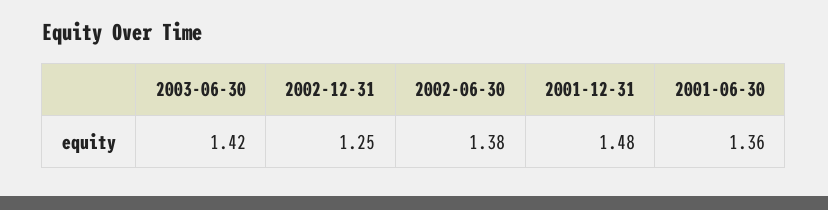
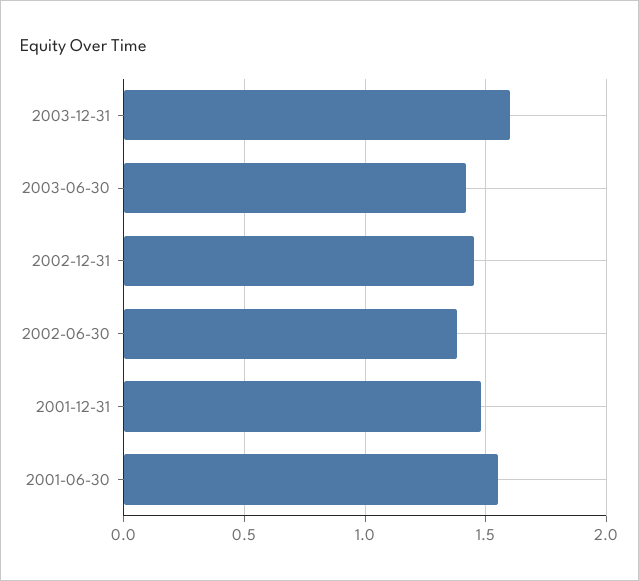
2002-12-31: 1.25 -> 1.45
2001-06-30: 1.36 -> 1.55
2003-12-31: none -> 1.6

